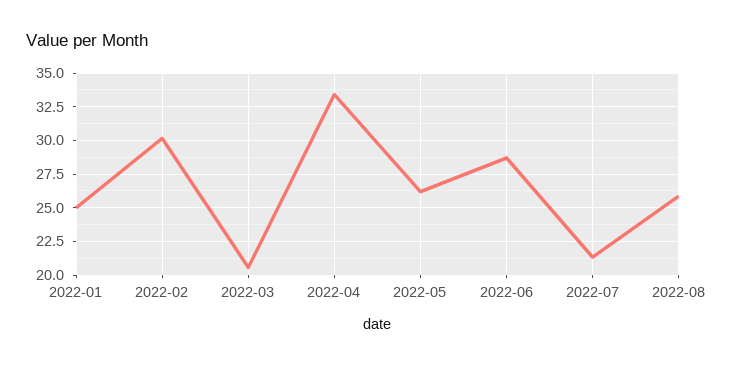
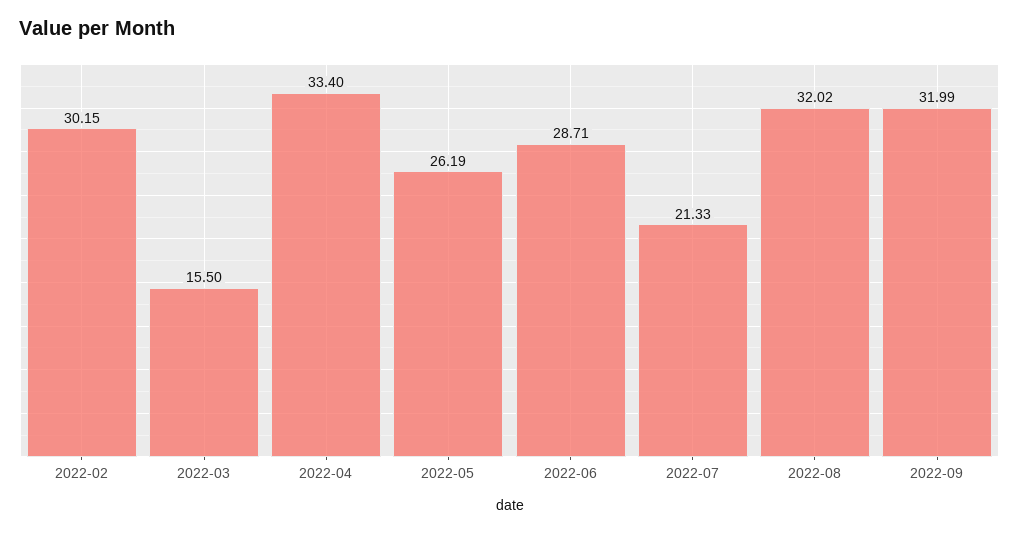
2022-01: 25 -> none
2022-03: 20.5 -> 15.5
2022-08: 26 -> 32.02
2022-09: none -> 31.99

